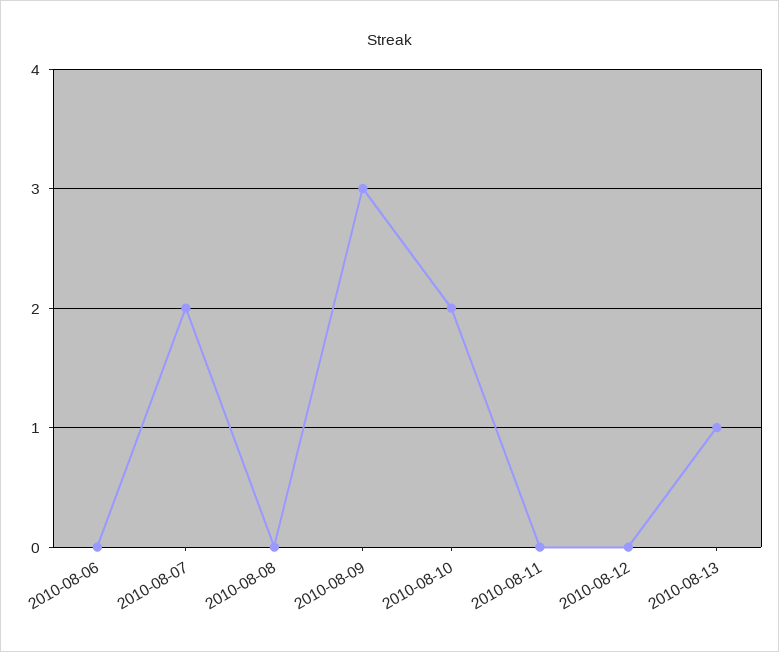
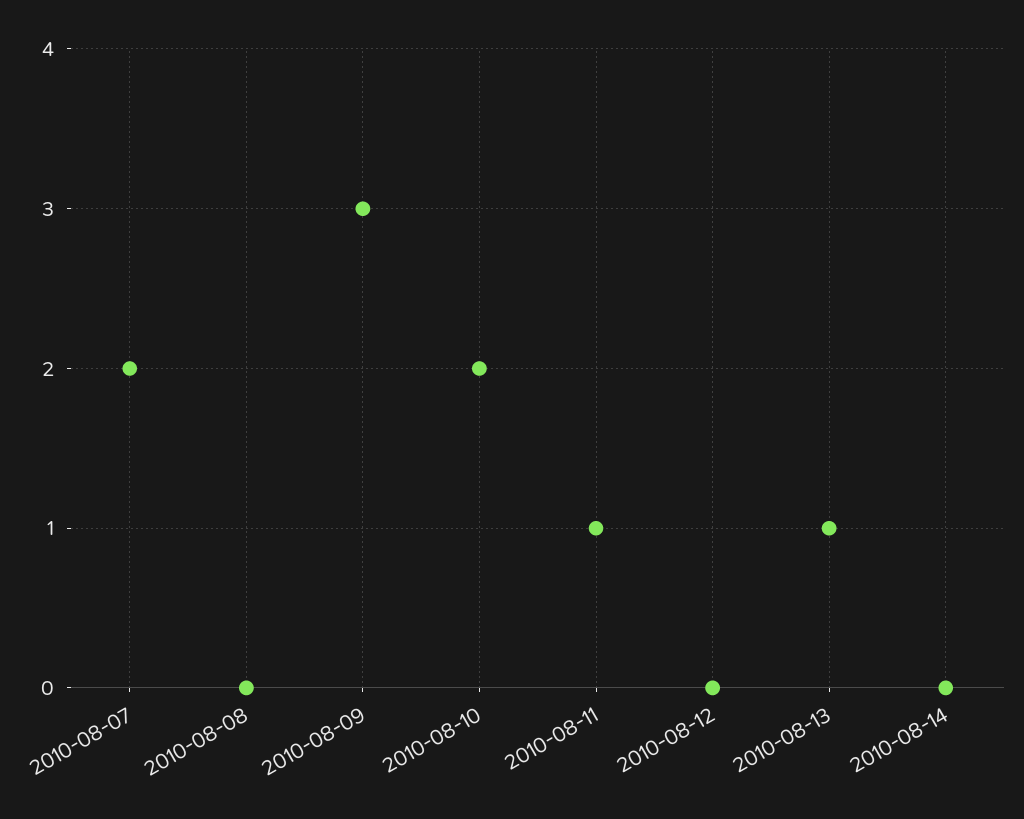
2010-08-06: 0 -> none
2010-08-11: 0 -> 1
2010-08-14: none -> 0

